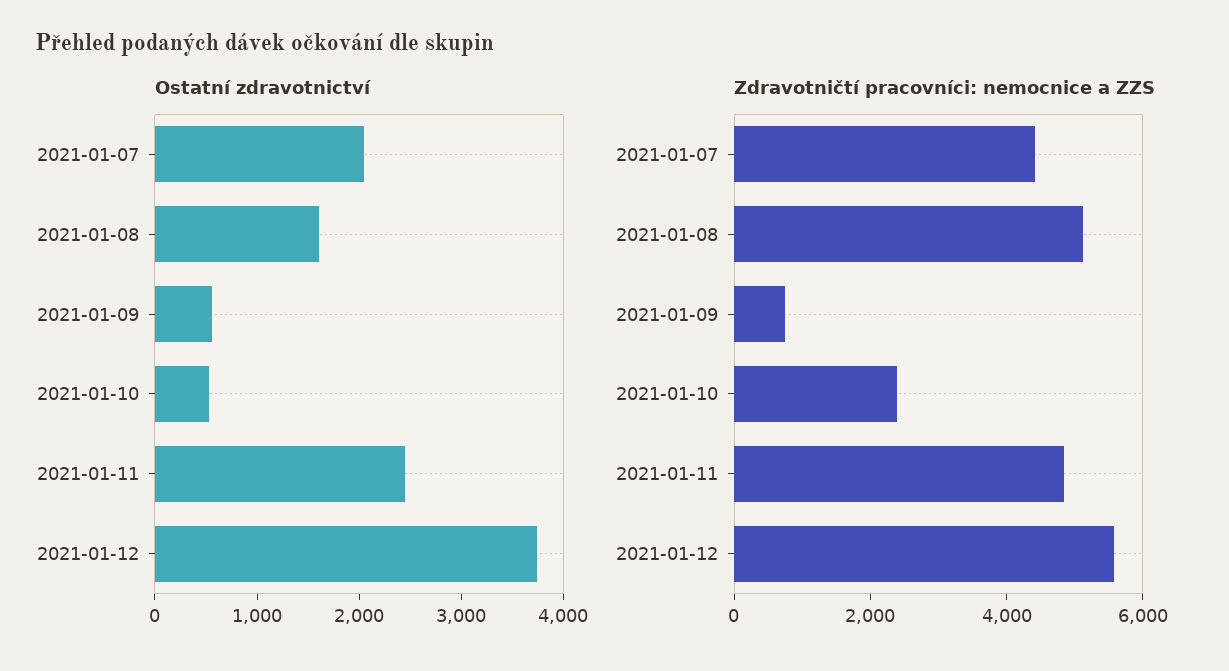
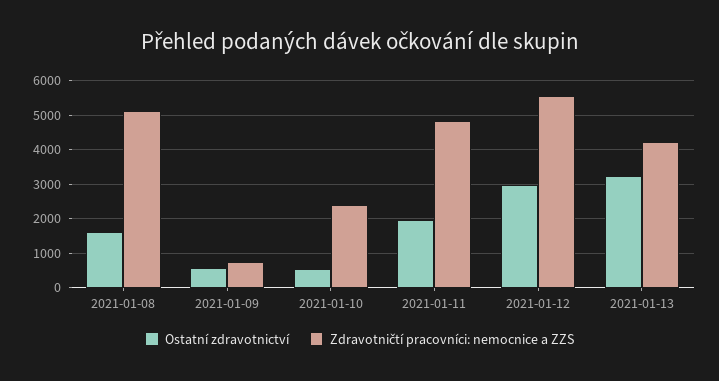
Ostatní zdravotnictví, 2021-01-07: 2000 -> none
Ostatní zdravotnictví, 2021-01-11: 2400 -> 2000
Ostatní zdravotnictví, 2021-01-12: 3800 -> 3000
Zdravotničtí pracovníci: nemocnice a ZZS, 2021-01-07: 4500 -> none
Ostatní zdravotnictví, 2021-01-13: none -> 3200
Zdravotničtí pracovníci: nemocnice a ZZS, 2021-01-13: none -> 4200

